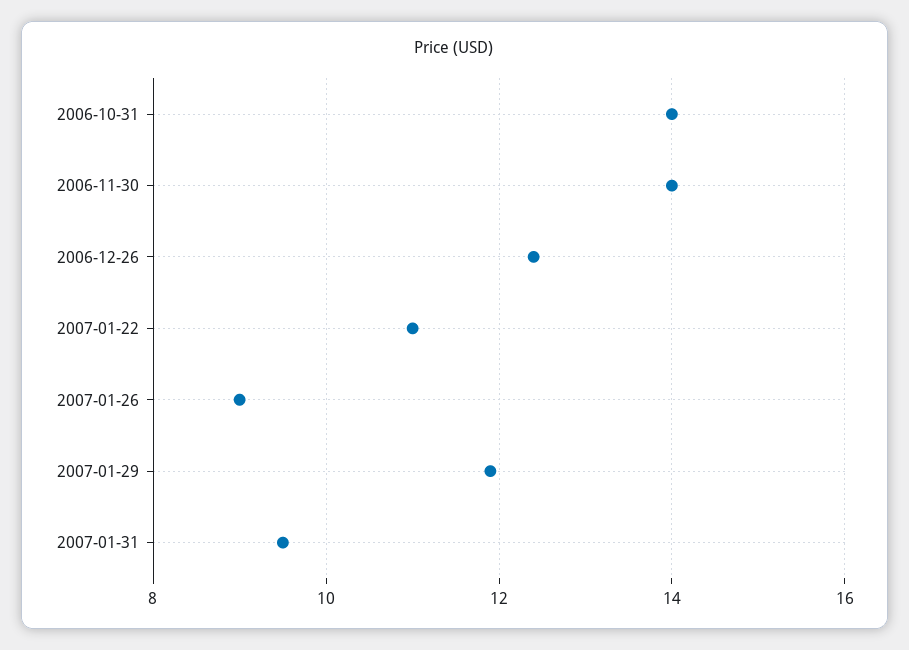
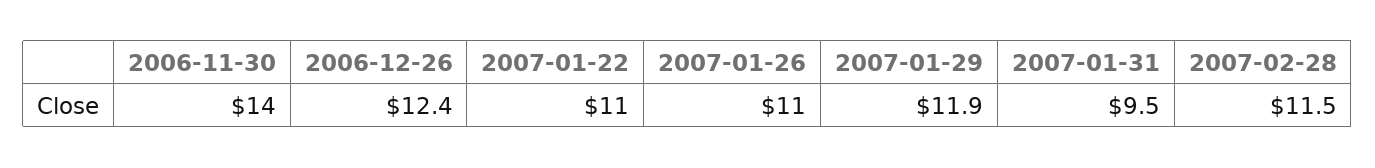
2006-10-31: 14 -> none
2007-01-26: 9 -> 11
2007-02-28: none -> 11.5

